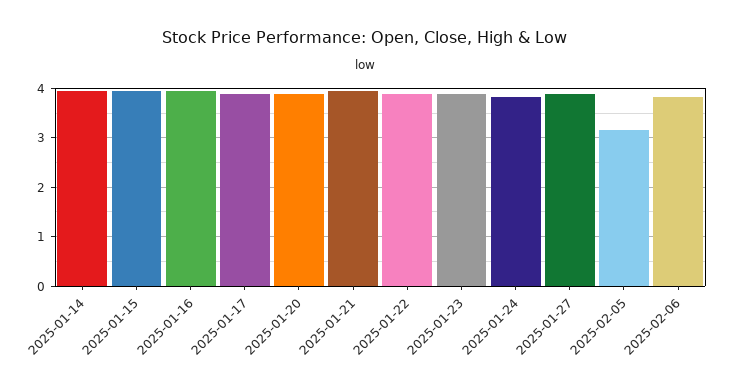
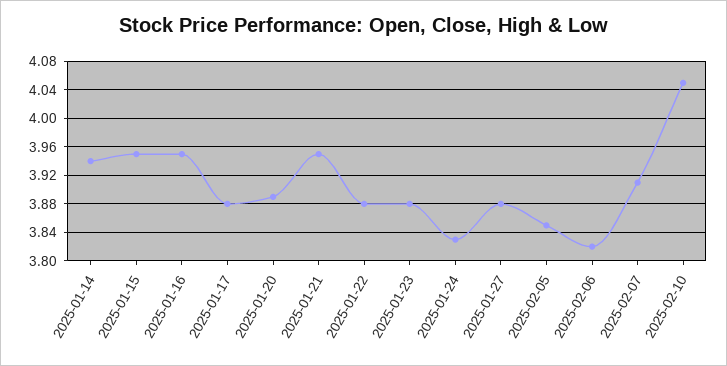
2025-02-05: 3.2 -> 3.85
2025-02-07: none -> 3.91
2025-02-10: none -> 4.05

